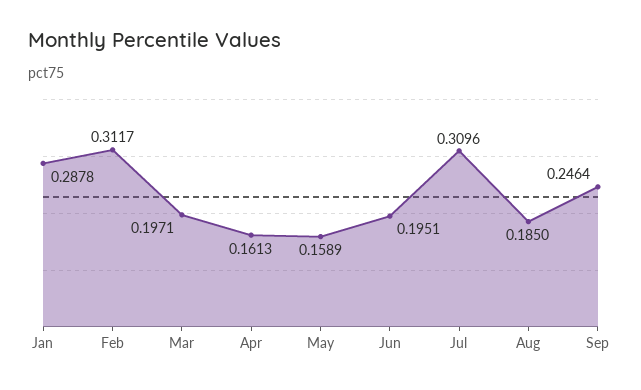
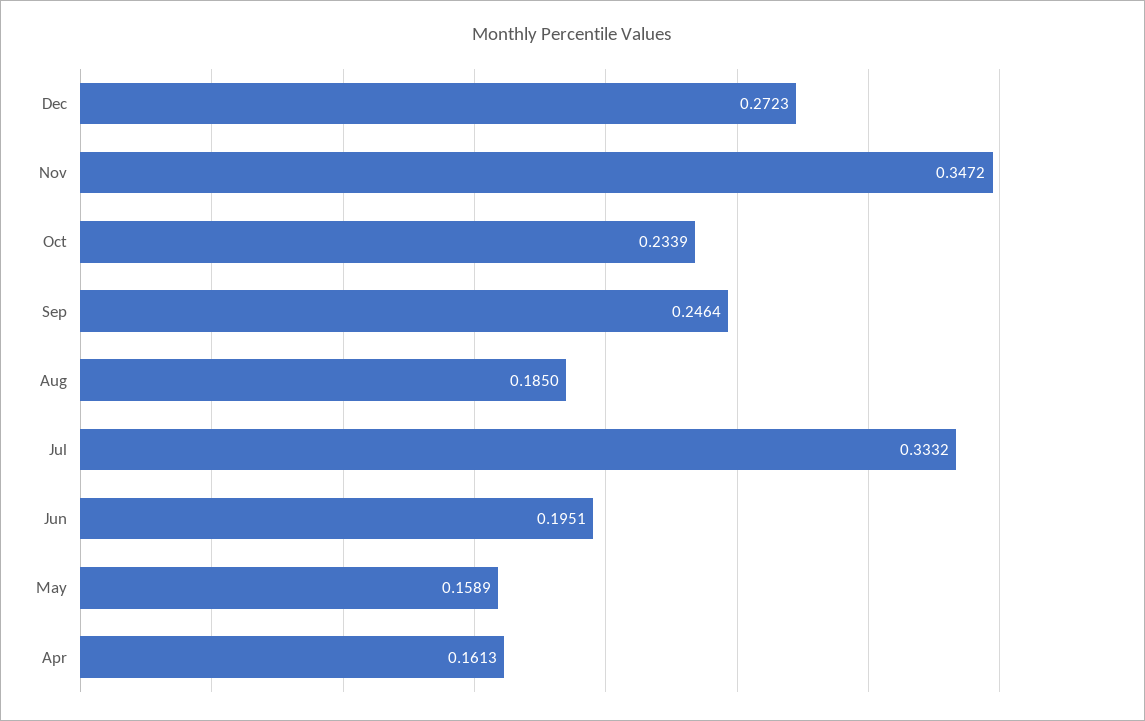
Jan: 0.2878 -> none
Feb: 0.3117 -> none
Mar: 0.1971 -> none
Jul: 0.3096 -> 0.3332
Dec: none -> 0.2723
Nov: none -> 0.3472
Oct: none -> 0.2339

